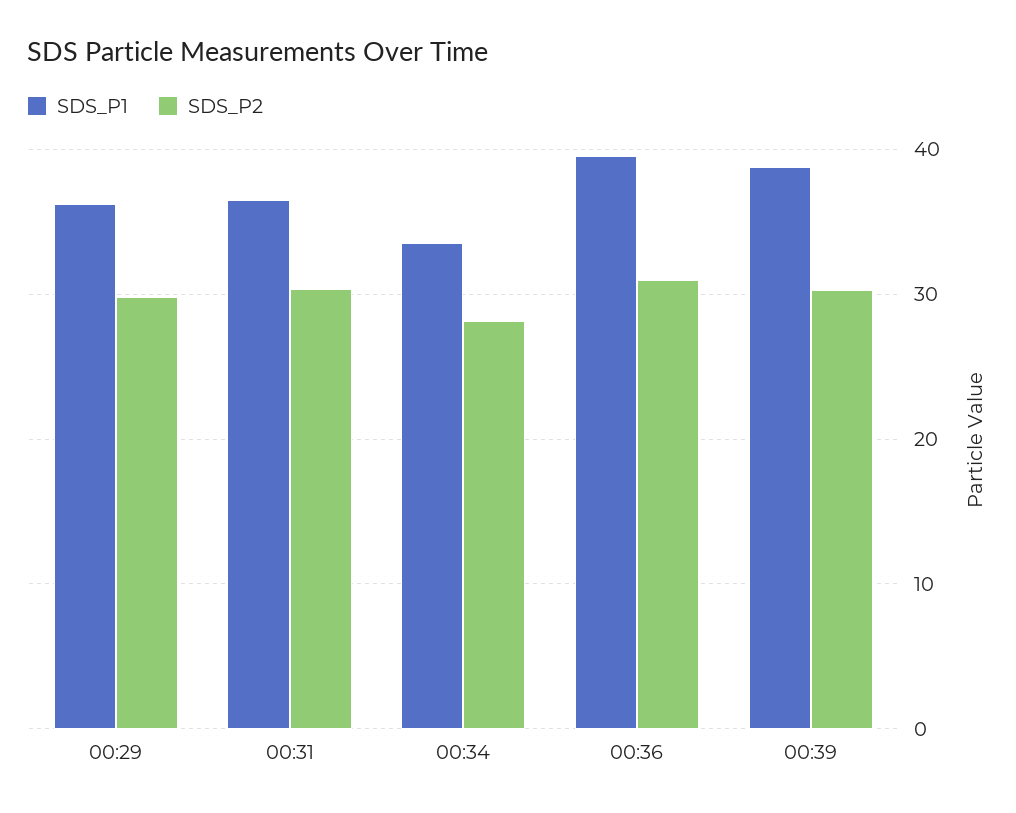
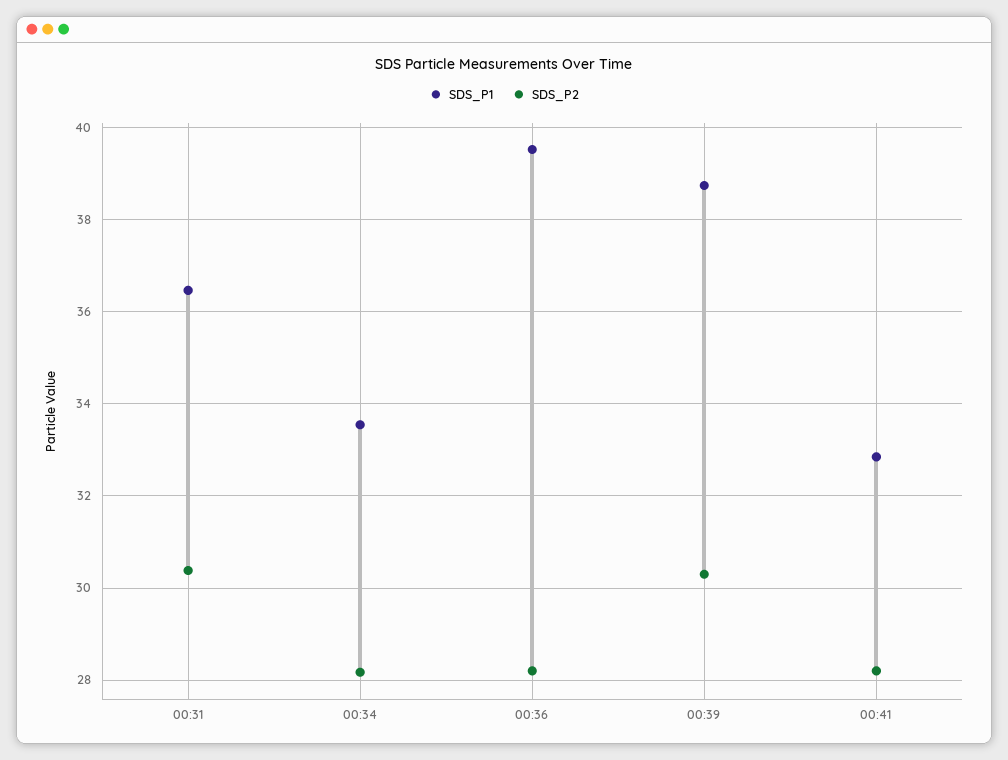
SDS_P1, 00:29: 36 -> none
SDS_P2, 00:29: 30 -> none
SDS_P2, 00:36: 31 -> 28.2
SDS_P1, 00:41: none -> 32.8
SDS_P2, 00:41: none -> 28.2

